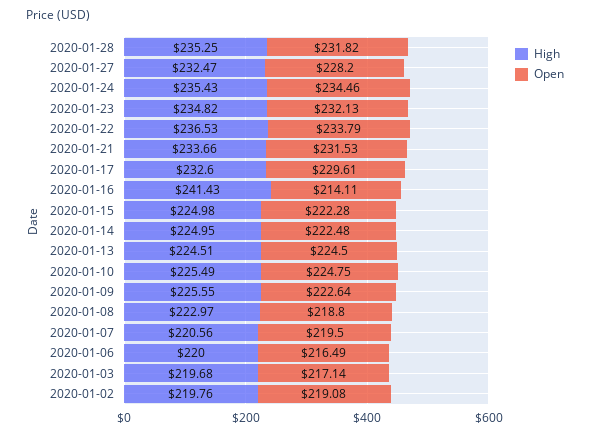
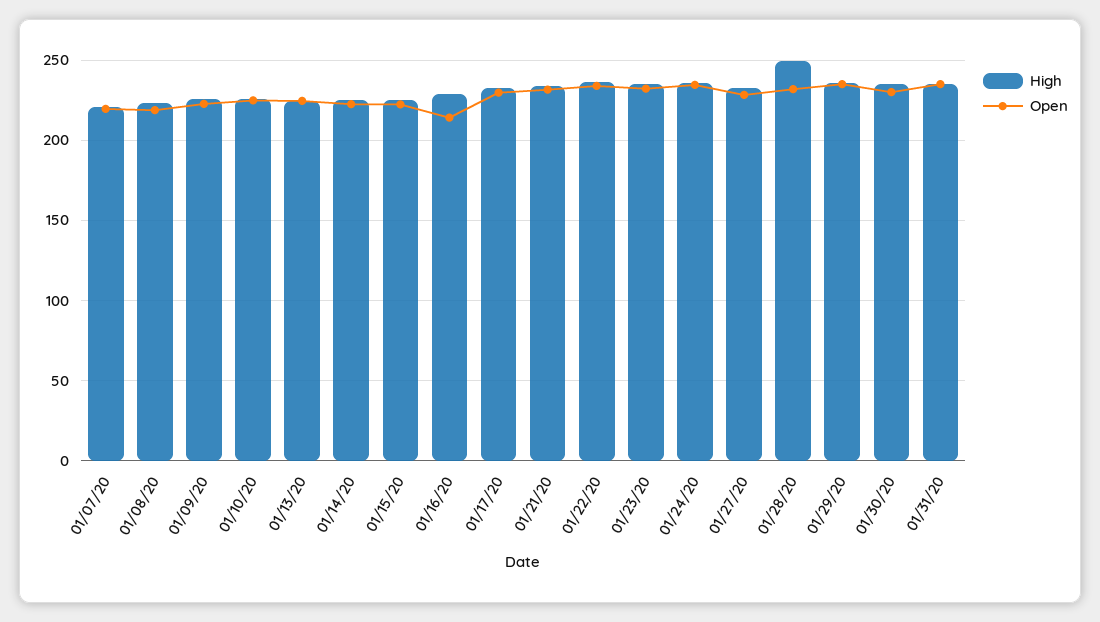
High, 2020-01-28: 235.25 -> 250
High, 2020-01-16: 241.43 -> 230
High, 2020-01-06: 220 -> none
Open, 2020-01-06: 216.49 -> none
High, 2020-01-03: 219.68 -> none
Open, 2020-01-03: 217.14 -> none
High, 2020-01-02: 219.76 -> none
Open, 2020-01-02: 219.08 -> none
High, 01/29/20: none -> 235
Open, 01/29/20: none -> 235
High, 01/30/20: none -> 235
Open, 01/30/20: none -> 230
High, 01/31/20: none -> 235
Open, 01/31/20: none -> 235

